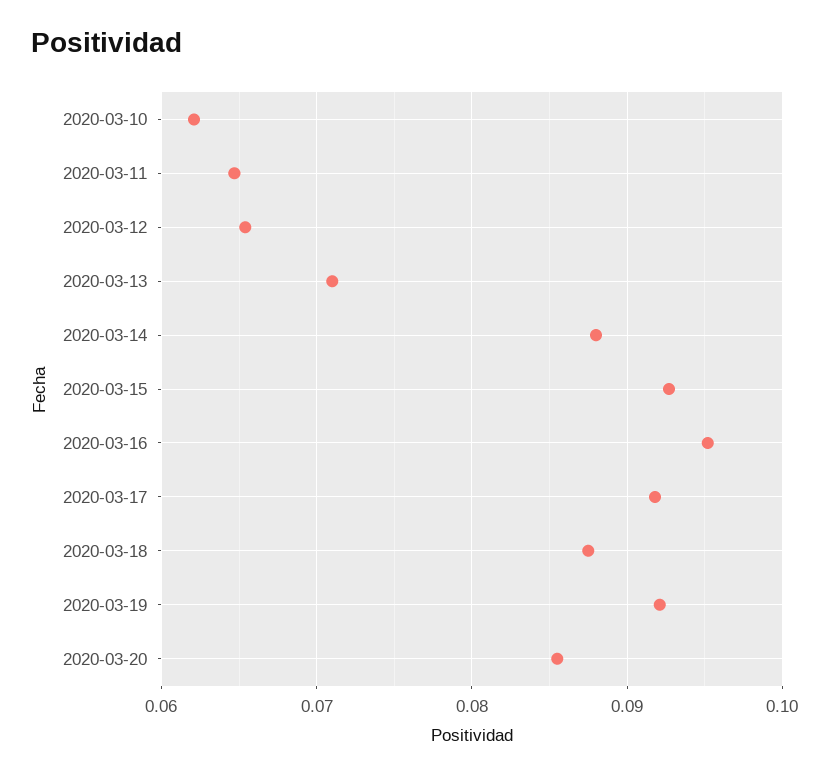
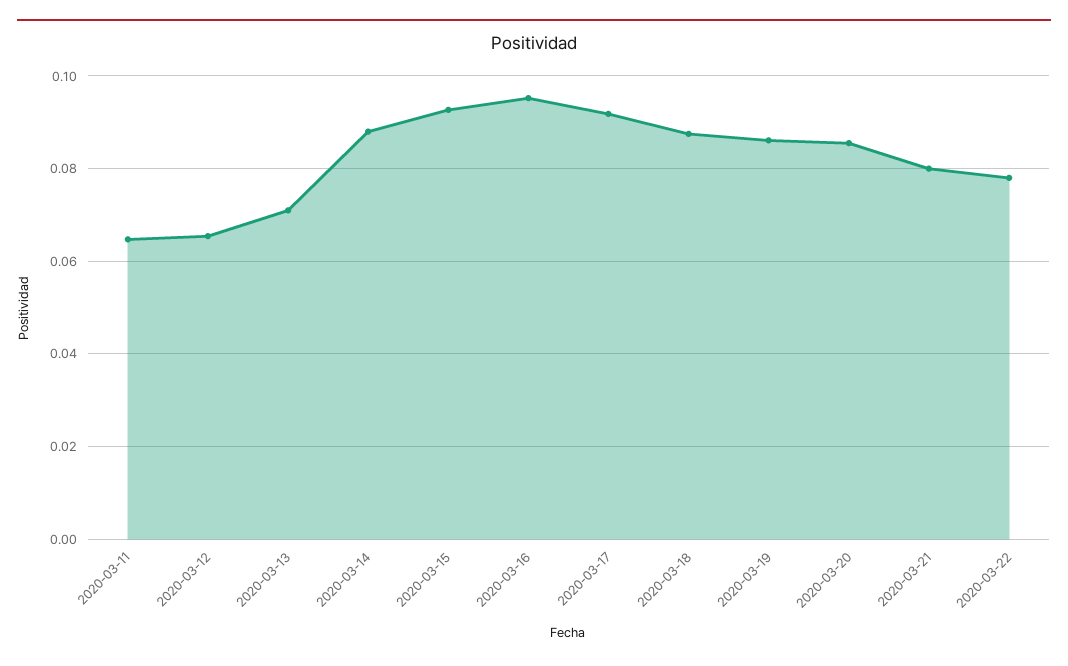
2020-03-10: 0.062 -> none
2020-03-19: 0.092 -> 0.086
2020-03-21: none -> 0.08
2020-03-22: none -> 0.078

